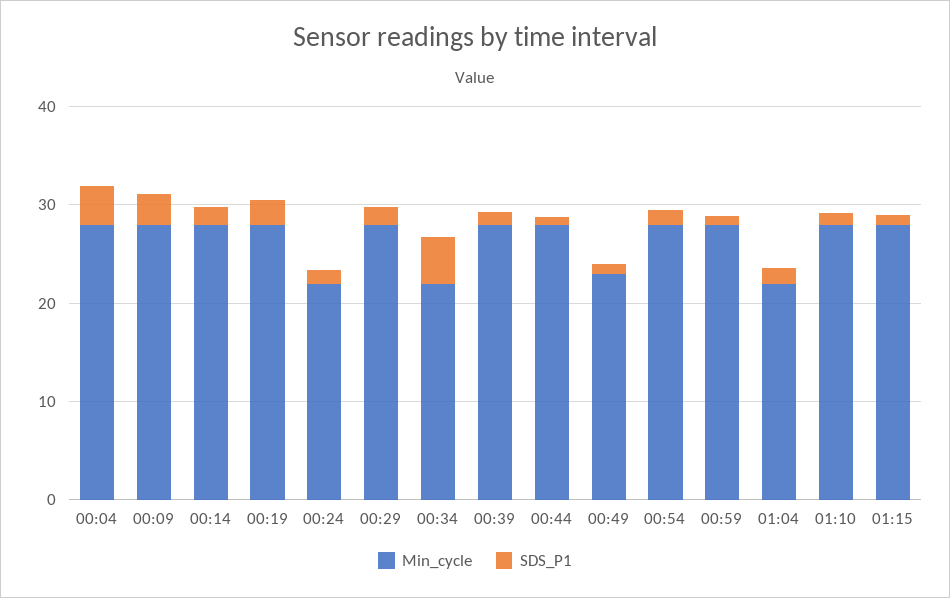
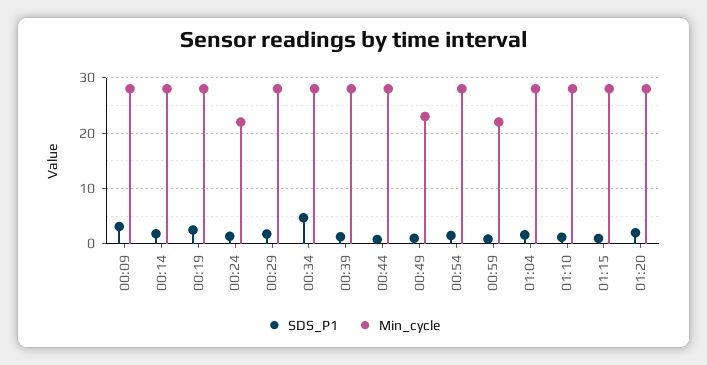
Min_cycle, 00:04: 28 -> none
SDS_P1, 00:04: 4 -> none
Min_cycle, 00:34: 22 -> 28
Min_cycle, 00:59: 28 -> 22
Min_cycle, 01:04: 22 -> 28
SDS_P1, 01:20: none -> 2
Min_cycle, 01:20: none -> 28

